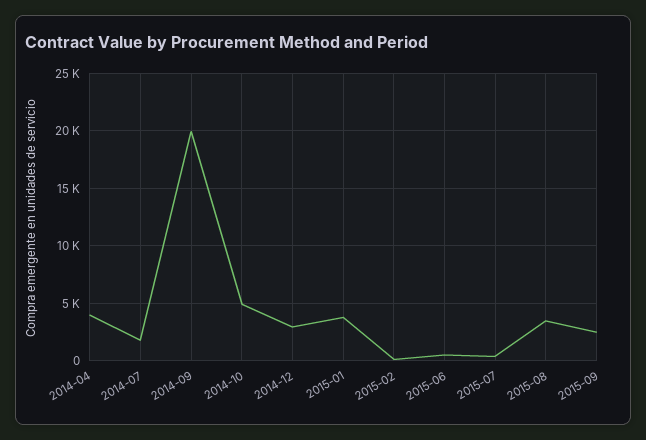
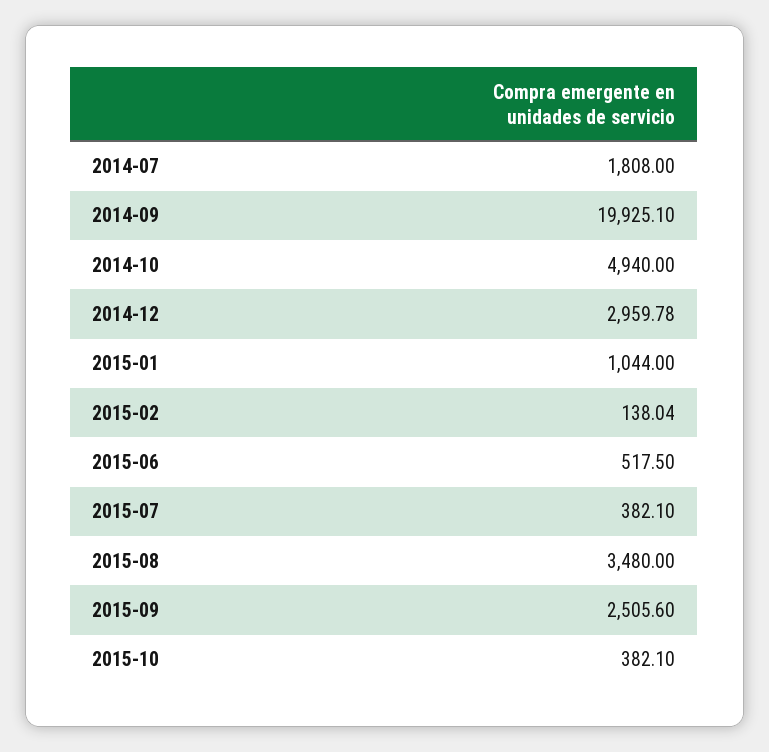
2014-04: 4000 -> none
2015-01: 4000 -> 1044
2015-10: none -> 382.1

